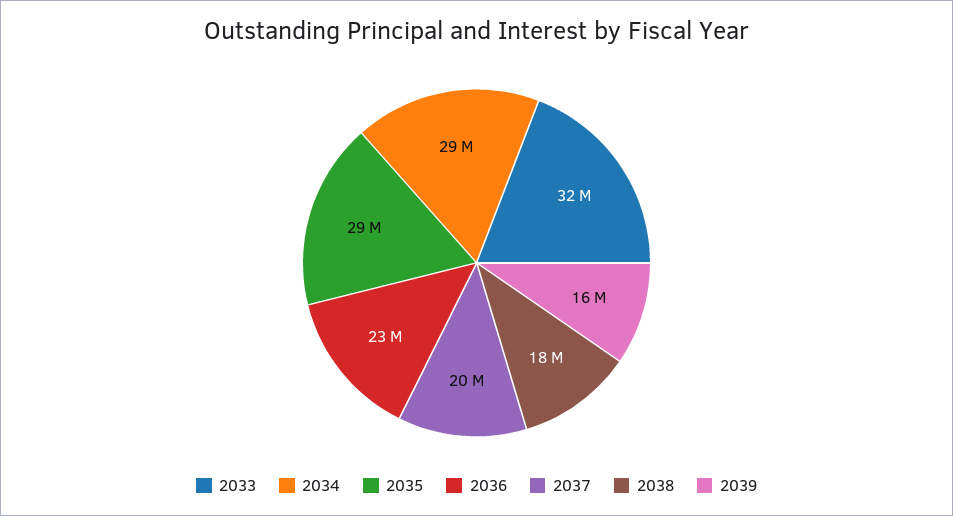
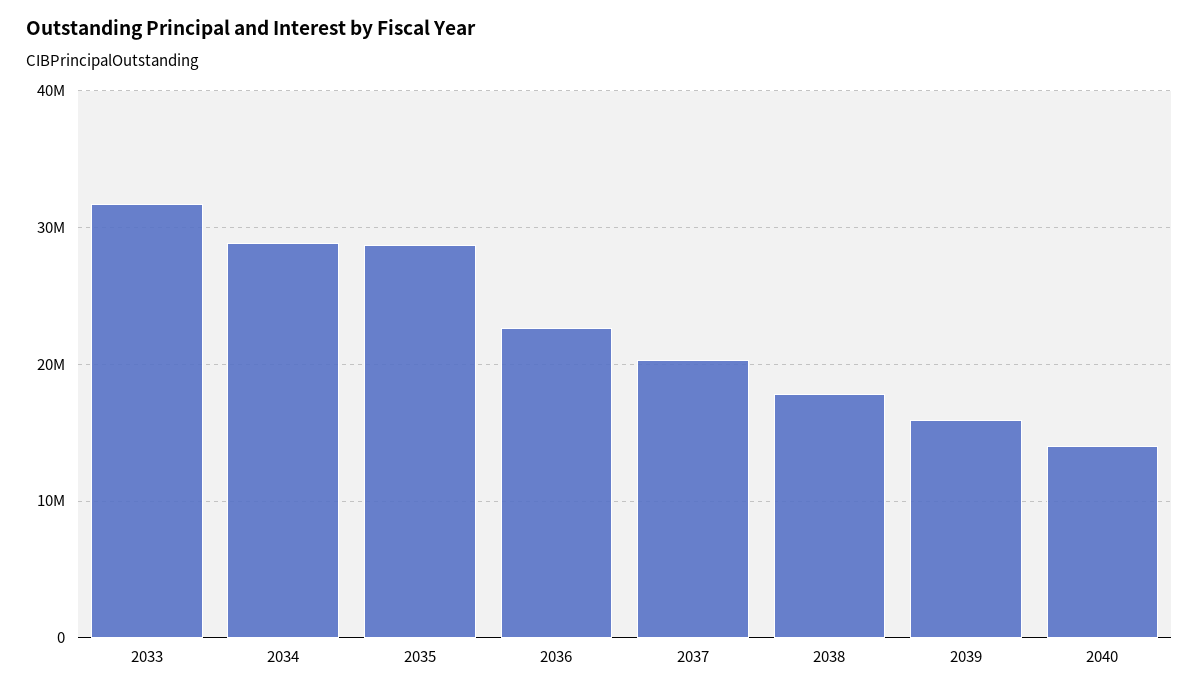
2040: none -> 14000000

